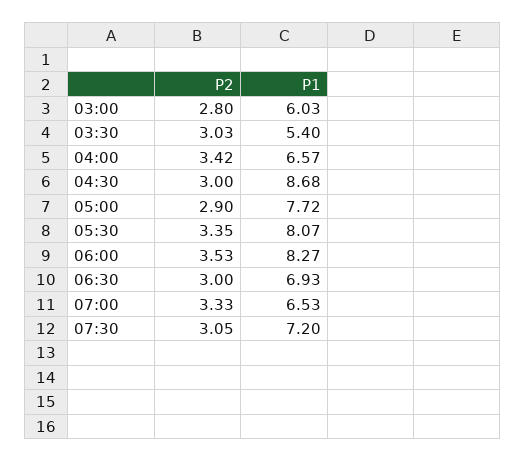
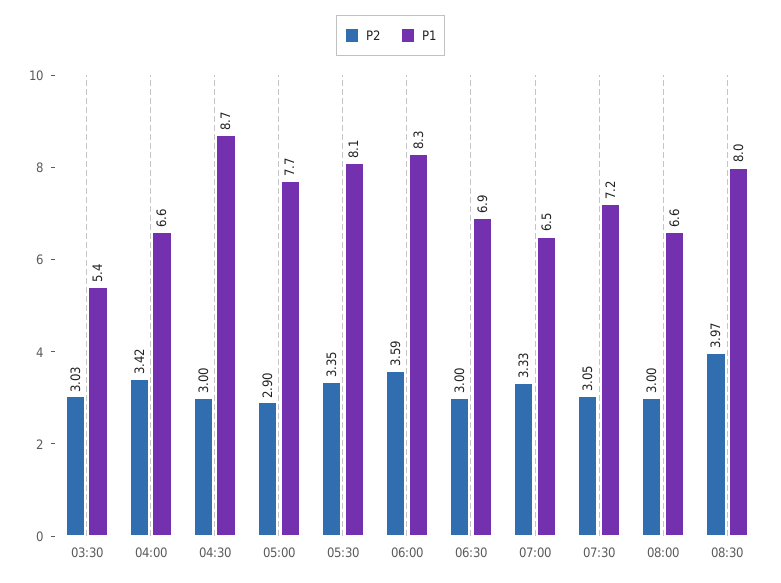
P2, 03:00: 2.8 -> none
P1, 03:00: 6.03 -> none
P2, 06:00: 3.53 -> 3.59
P2, 08:00: none -> 3
P1, 08:00: none -> 6.6
P2, 08:30: none -> 3.97
P1, 08:30: none -> 8

